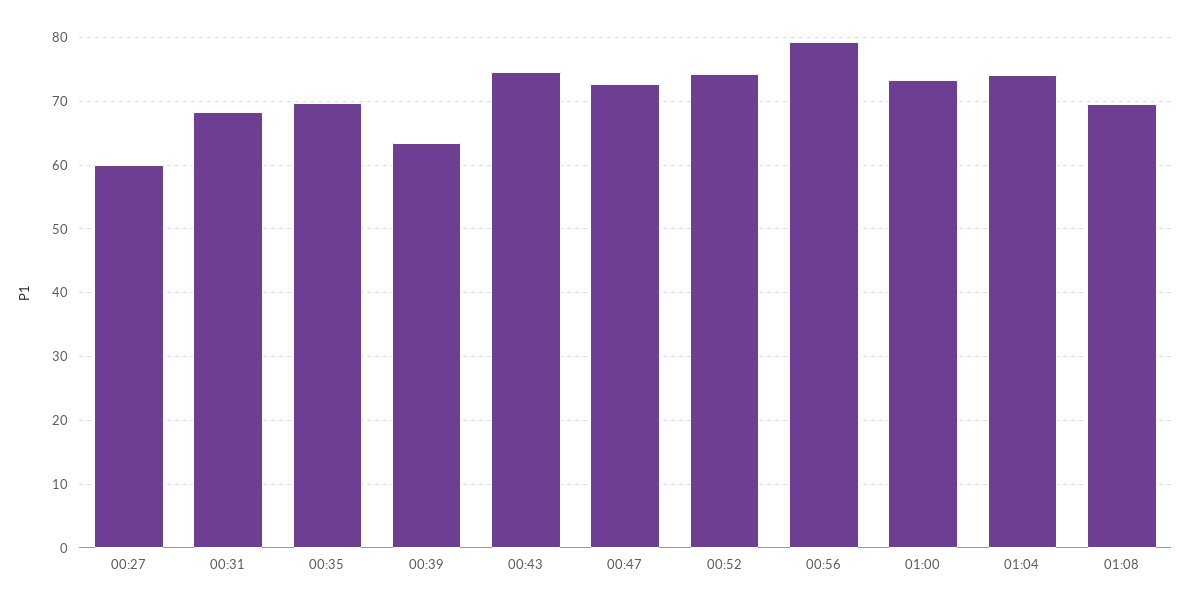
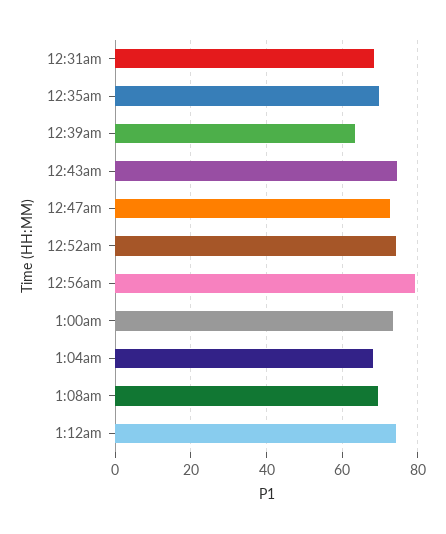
00:27: 60 -> none
01:04: 74 -> 68
1:12am: none -> 74

